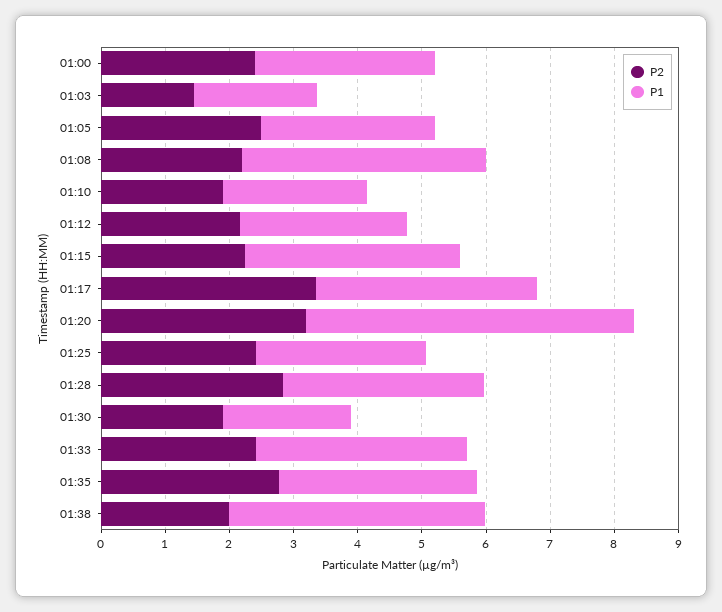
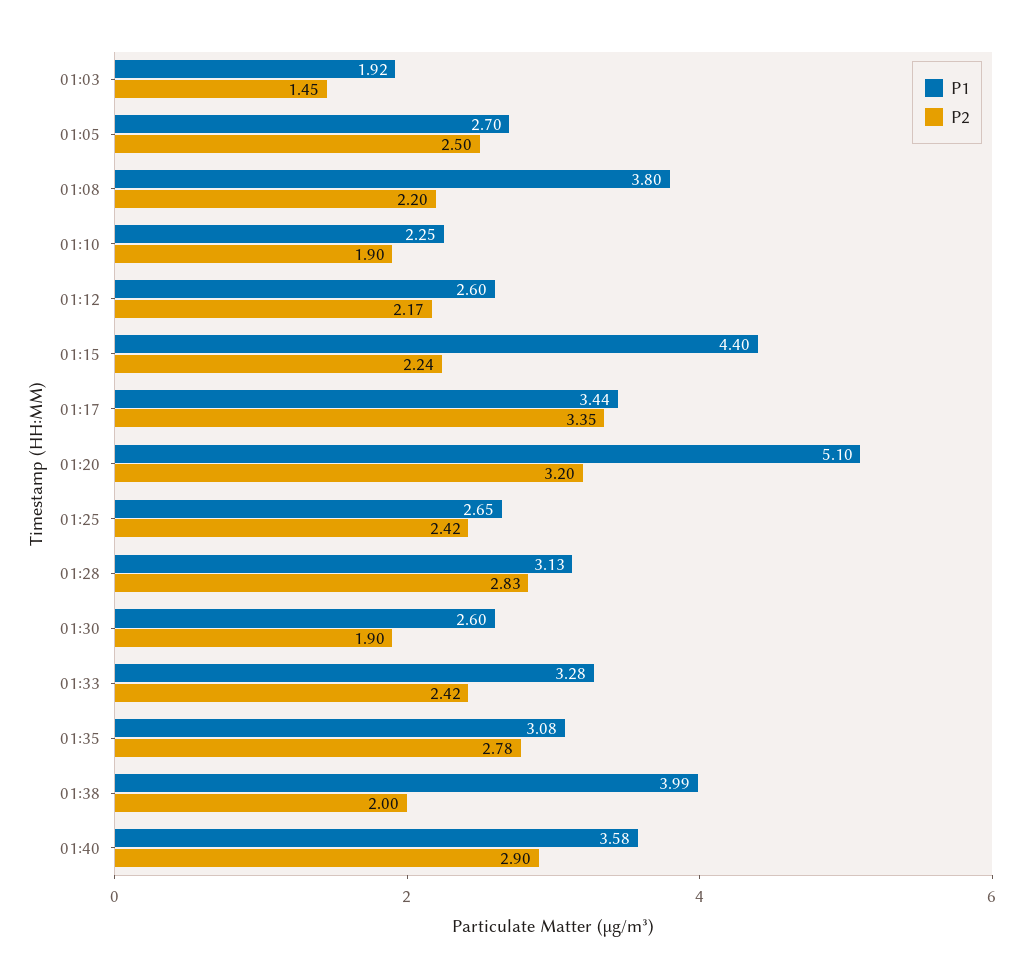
P2, 01:00: 2.4 -> none
P1, 01:00: 2.8 -> none
P1, 01:15: 3.4 -> 4.4
P1, 01:30: 2 -> 2.6
P1, 01:40: none -> 3.58
P2, 01:40: none -> 2.9

